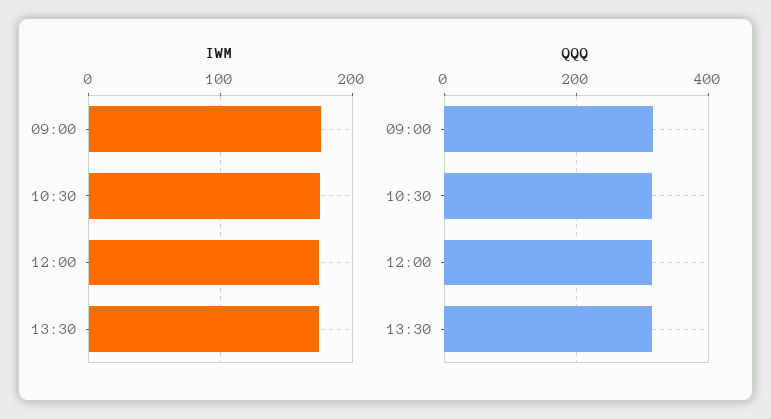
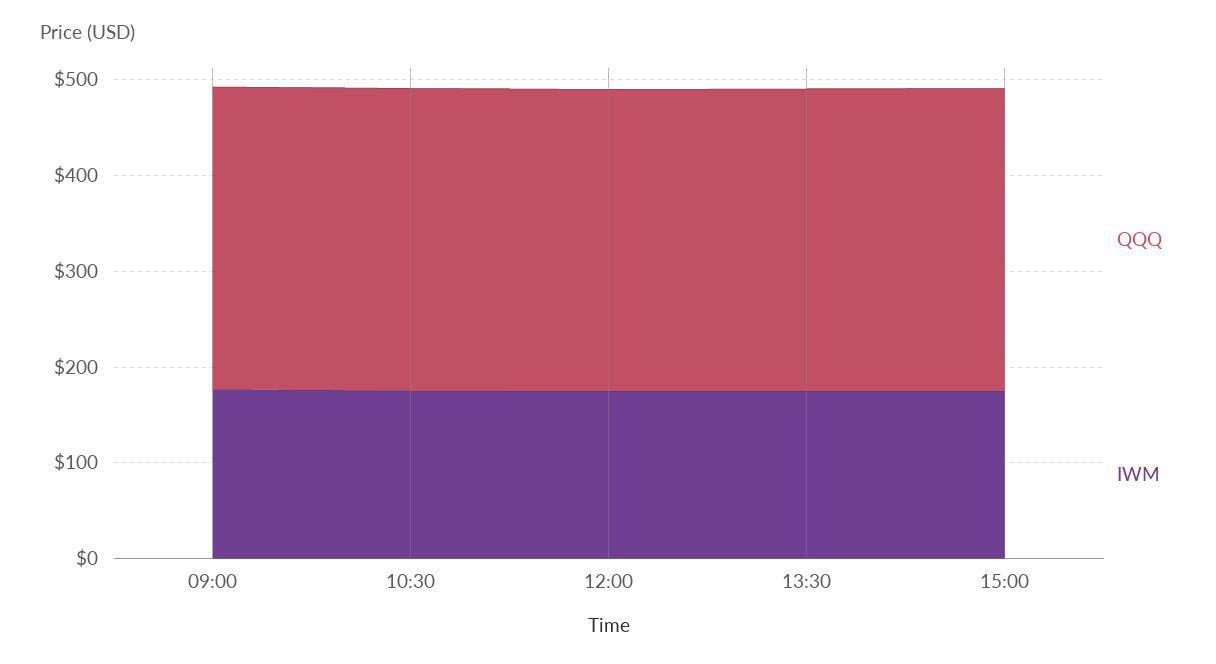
QQQ, 15:00: none -> 320
IWM, 15:00: none -> 180

